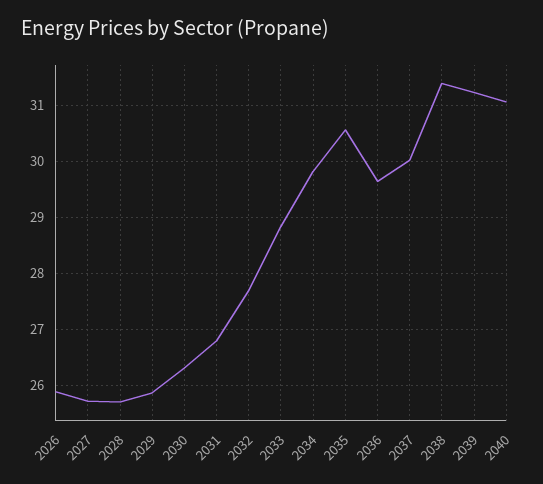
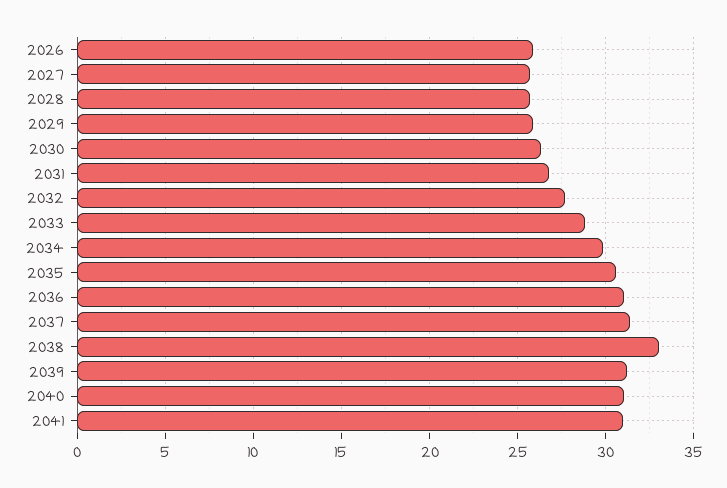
2036: 29.6 -> 31
2037: 30 -> 31.5
2038: 31.4 -> 33
2041: none -> 31

